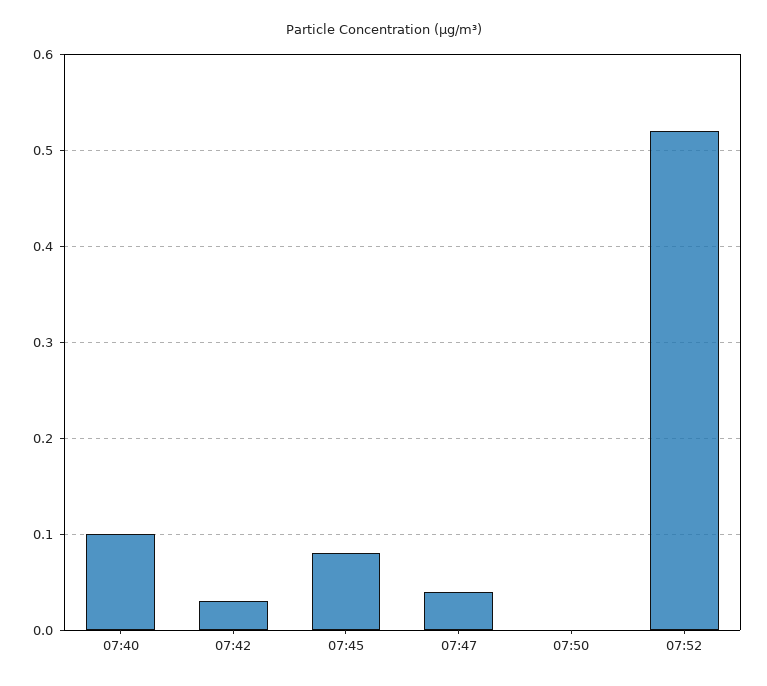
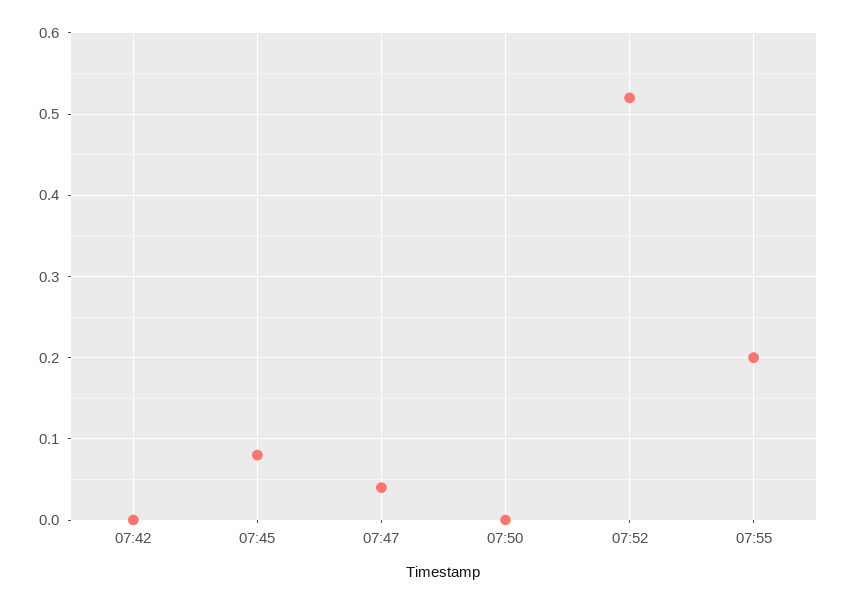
07:40: 0.1 -> none
07:42: 0.03 -> 0
07:55: none -> 0.2

